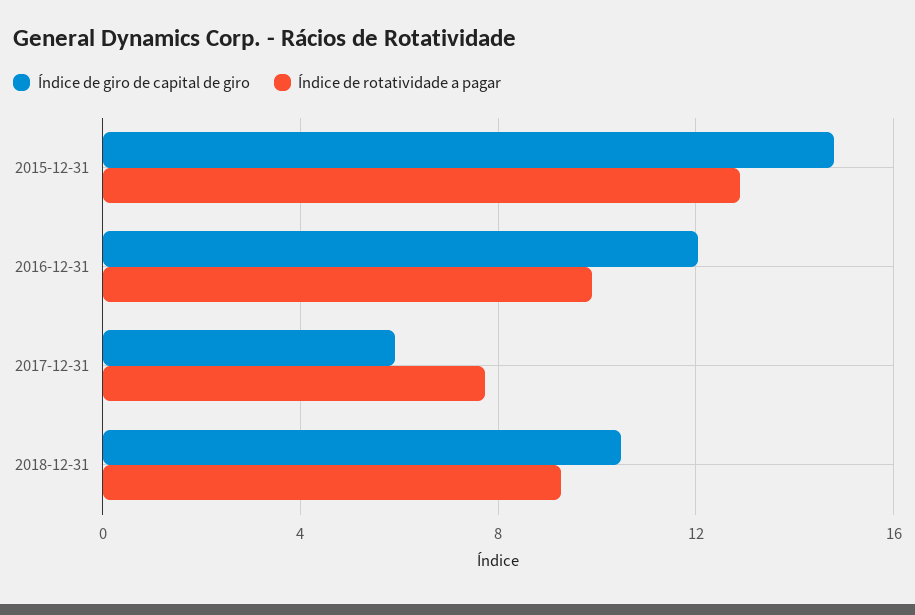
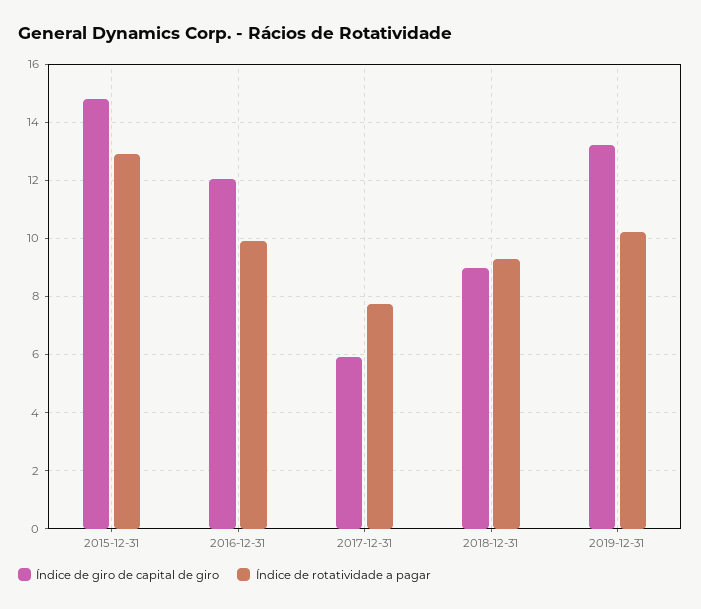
Índice de giro de capital de giro, 2018-12-31: 10.5 -> 9
Índice de giro de capital de giro, 2019-12-31: none -> 13.25
Índice de rotatividade a pagar, 2019-12-31: none -> 10.25

